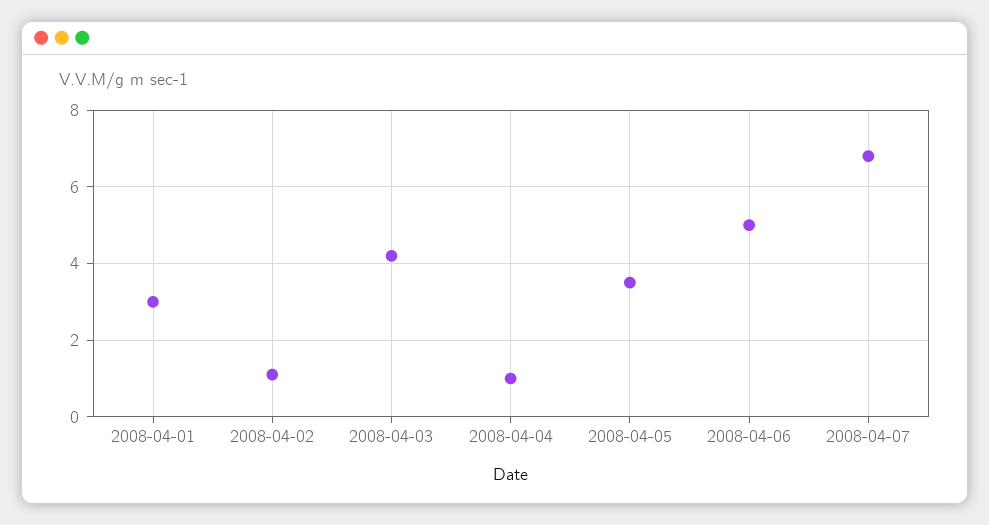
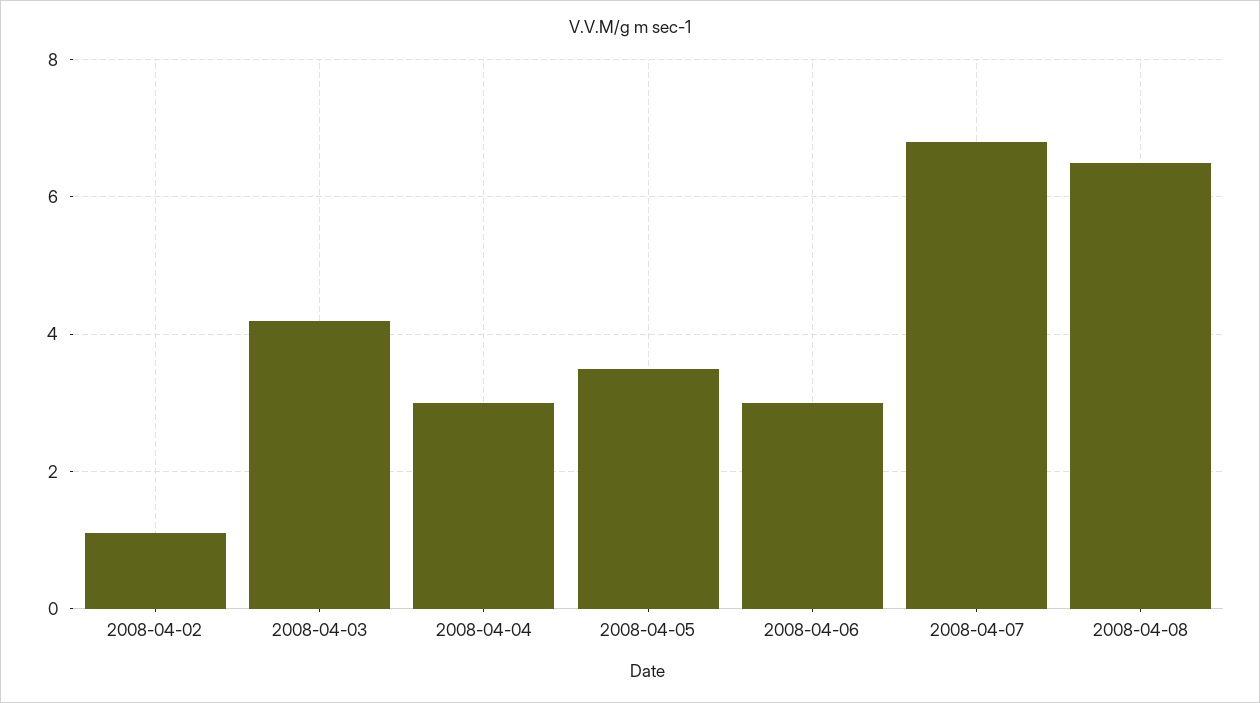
2008-04-01: 3 -> none
2008-04-04: 1 -> 3
2008-04-06: 5 -> 3
2008-04-08: none -> 6.5

